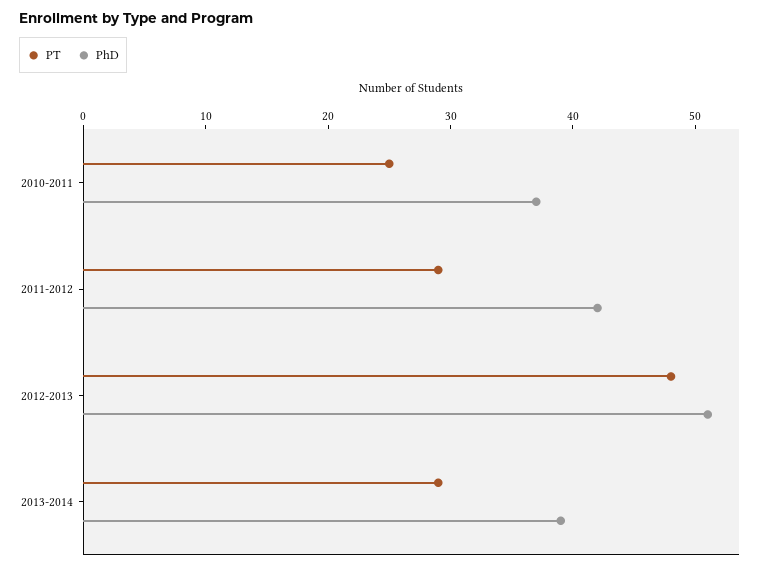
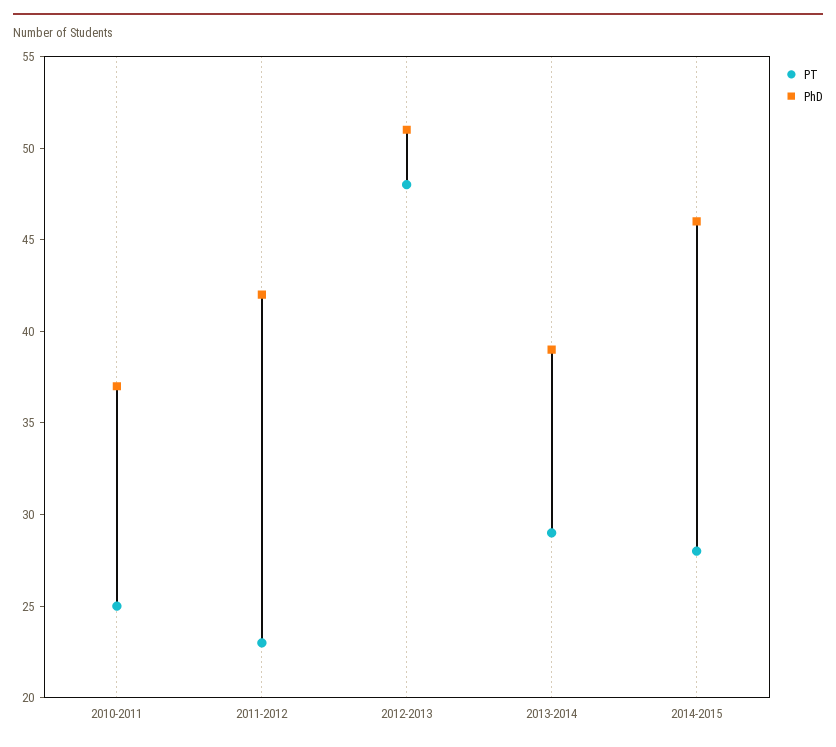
PT, 2011-2012: 29 -> 23
PT, 2014-2015: none -> 28
PhD, 2014-2015: none -> 46

